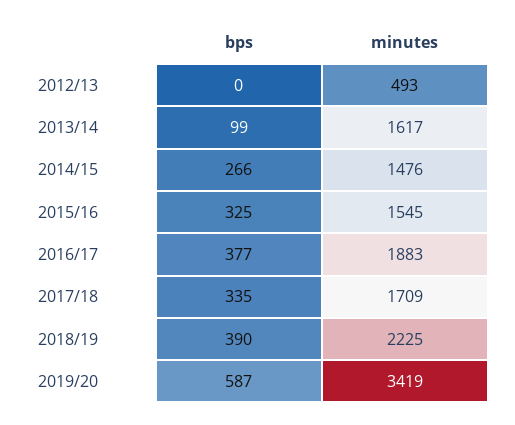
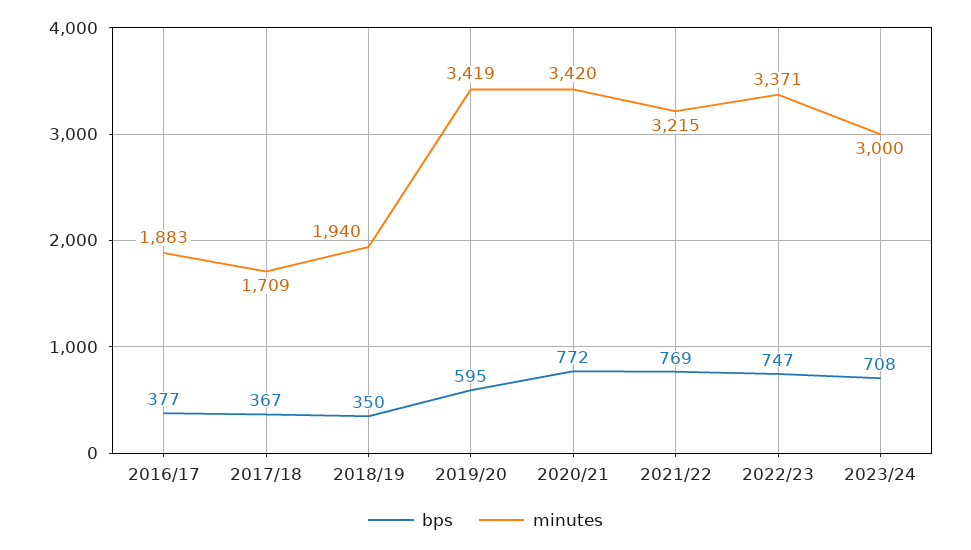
bps, 2012/13: 0 -> none
minutes, 2012/13: 493 -> none
bps, 2013/14: 99 -> none
minutes, 2013/14: 1617 -> none
bps, 2014/15: 266 -> none
minutes, 2014/15: 1476 -> none
bps, 2015/16: 325 -> none
minutes, 2015/16: 1545 -> none
bps, 2017/18: 335 -> 367
bps, 2018/19: 390 -> 350
minutes, 2018/19: 2225 -> 1940
bps, 2019/20: 587 -> 595
bps, 2020/21: none -> 772
minutes, 2020/21: none -> 3420
bps, 2021/22: none -> 769
minutes, 2021/22: none -> 3215
bps, 2022/23: none -> 747
minutes, 2022/23: none -> 3371
bps, 2023/24: none -> 708
minutes, 2023/24: none -> 3000

